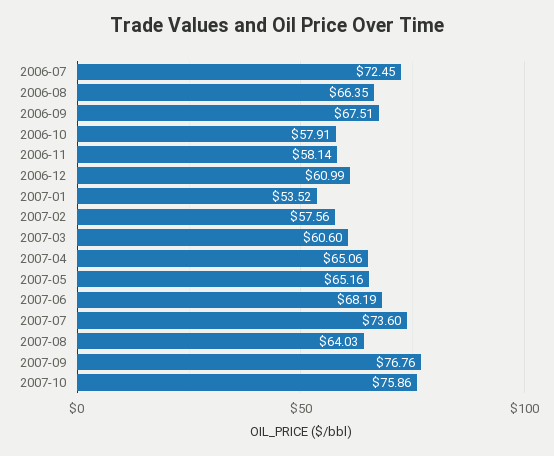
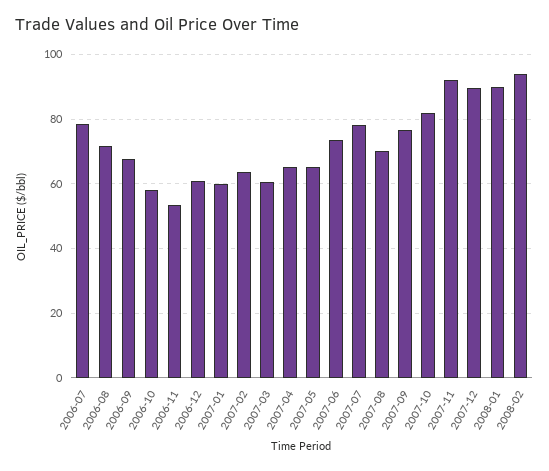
2006-07: 72.45 -> 78
2006-08: 66.35 -> 72
2006-11: 58.14 -> 54
2007-01: 53.52 -> 60
2007-02: 57.56 -> 64
2007-06: 68.19 -> 74
2007-07: 73.6 -> 78
2007-08: 64.03 -> 70
2007-10: 75.86 -> 82
2007-11: none -> 92
2007-12: none -> 90
2008-01: none -> 90
2008-02: none -> 94

